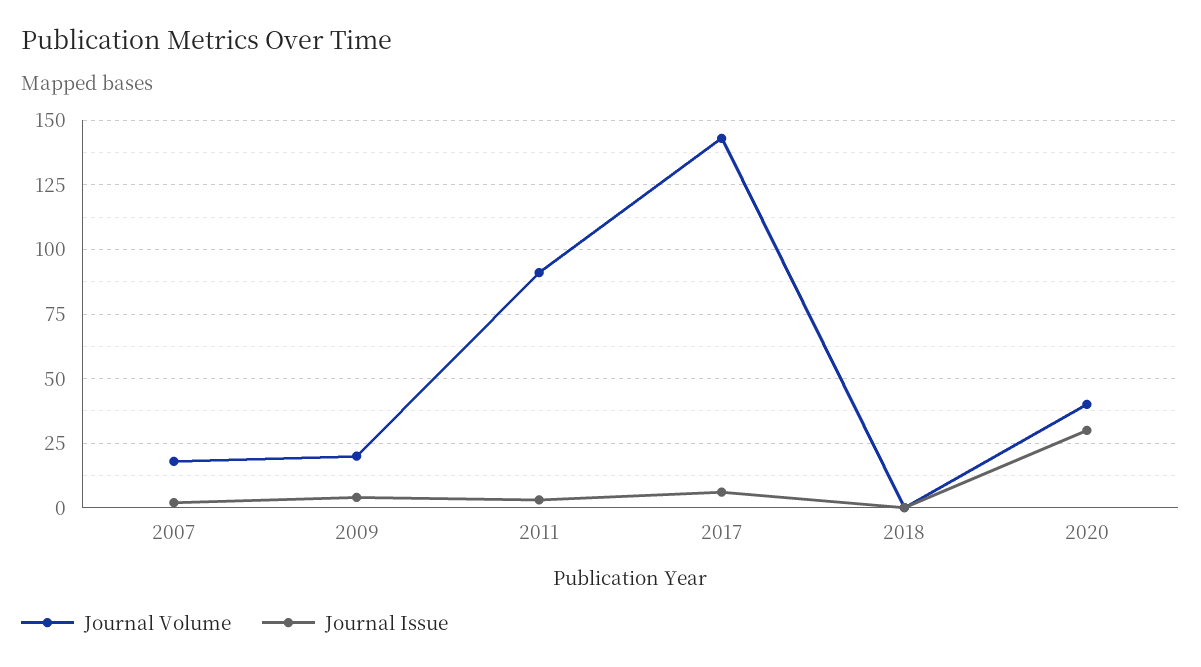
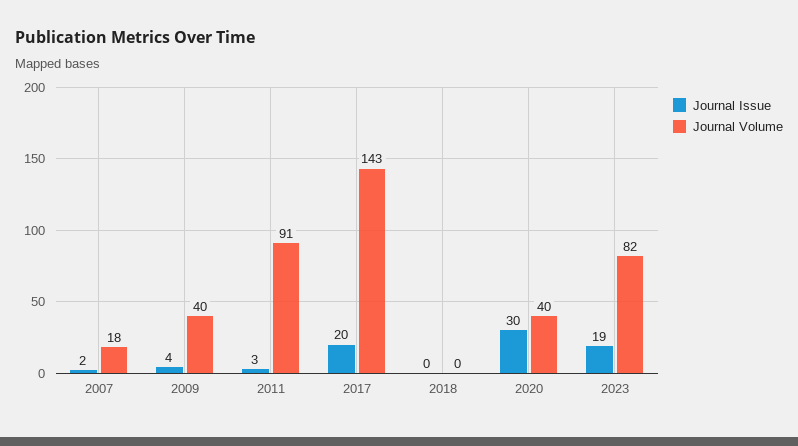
Journal Volume, 2009: 20 -> 40
Journal Issue, 2017: 5 -> 20
Journal Issue, 2023: none -> 19
Journal Volume, 2023: none -> 82

